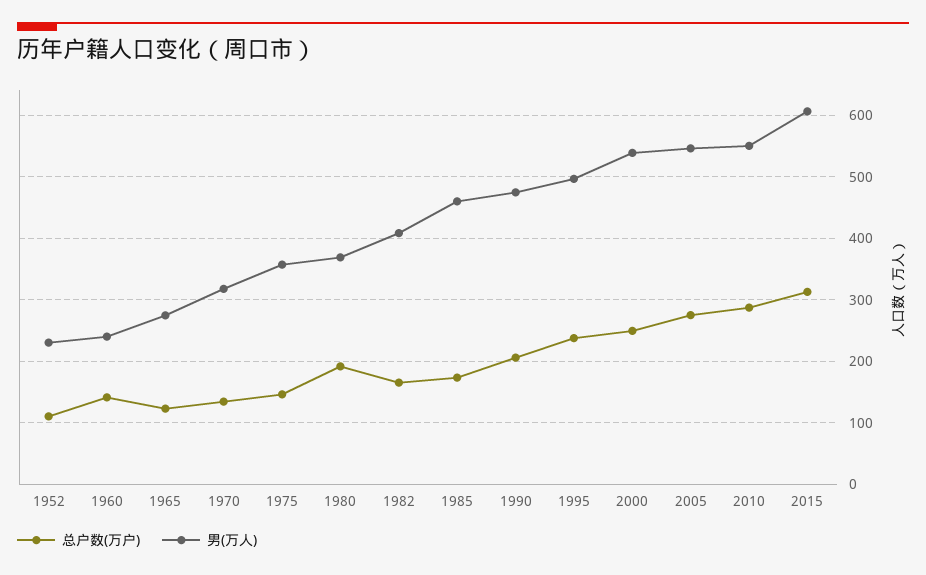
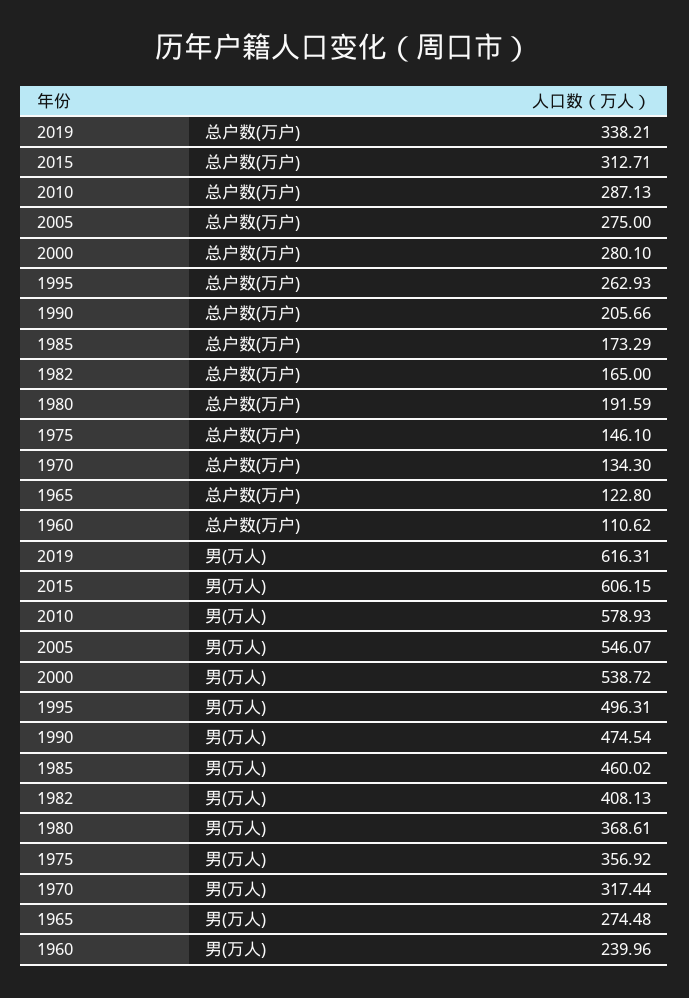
总户数(万户), 1952: 110 -> none
男(万人), 1952: 230 -> none
总户数(万户), 1960: 140 -> 110.62
总户数(万户), 1995: 240 -> 262.93
总户数(万户), 2000: 250 -> 280.1
男(万人), 2010: 550 -> 578.93
总户数(万户), 2019: none -> 338.21
男(万人), 2019: none -> 616.31

